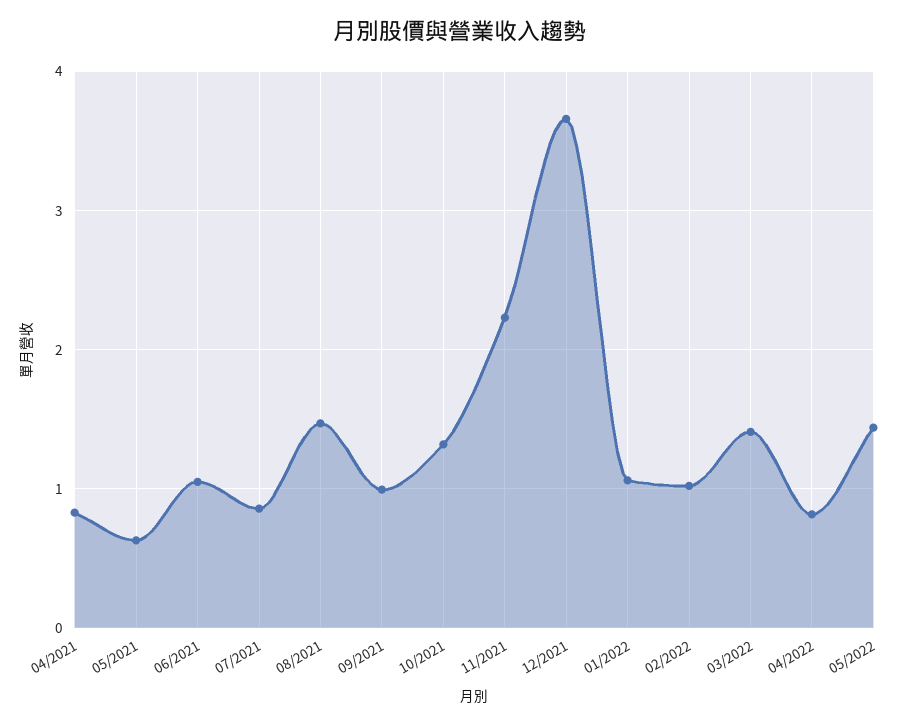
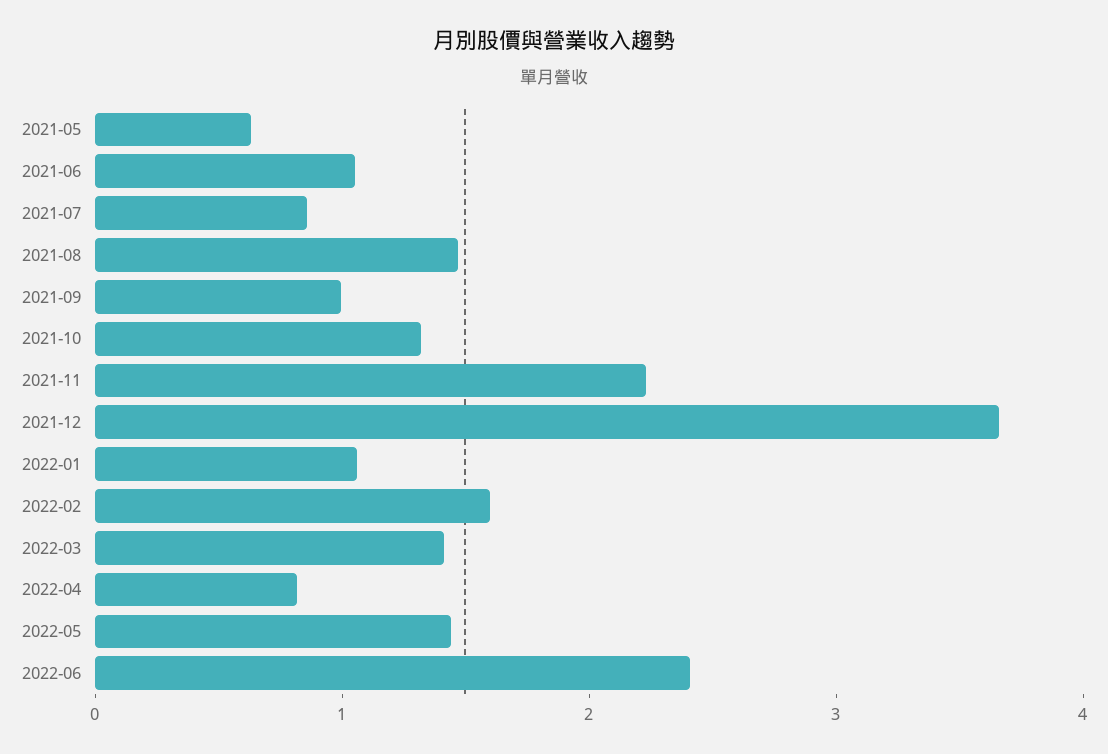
04/2021: 0.8 -> none
02/2022: 1 -> 1.6
2022-06: none -> 2.4

